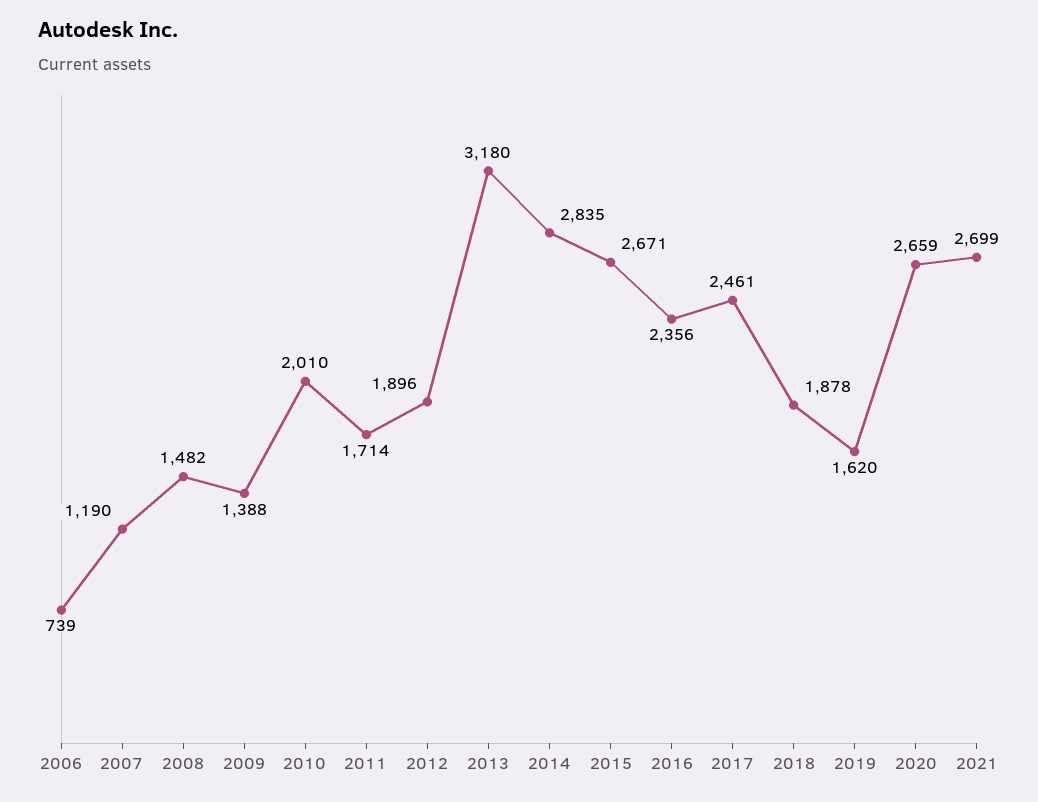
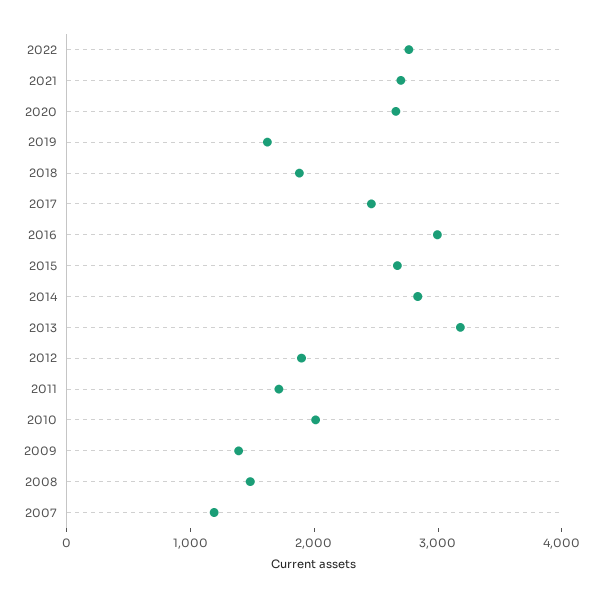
2006: 739 -> none
2016: 2356 -> 3000
2022: none -> 2800

